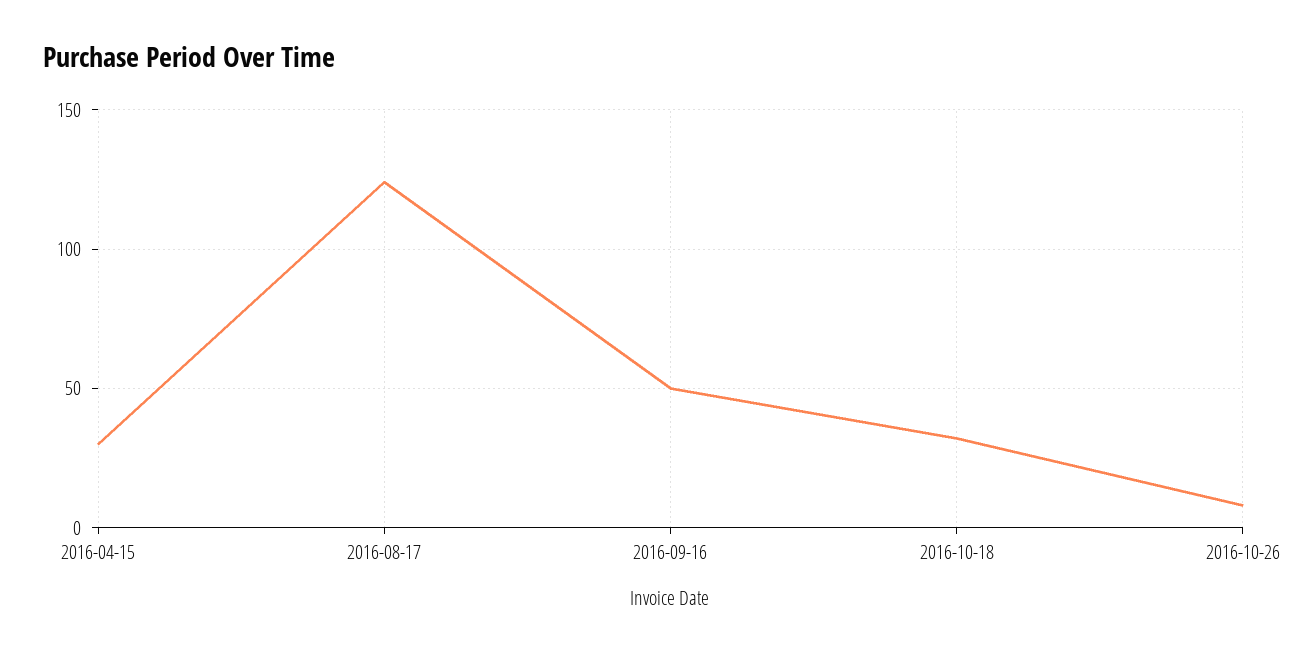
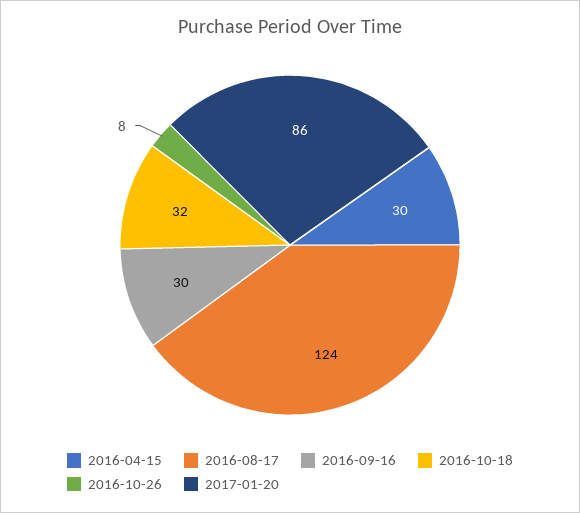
2016-09-16: 50 -> 30
2017-01-20: none -> 86

